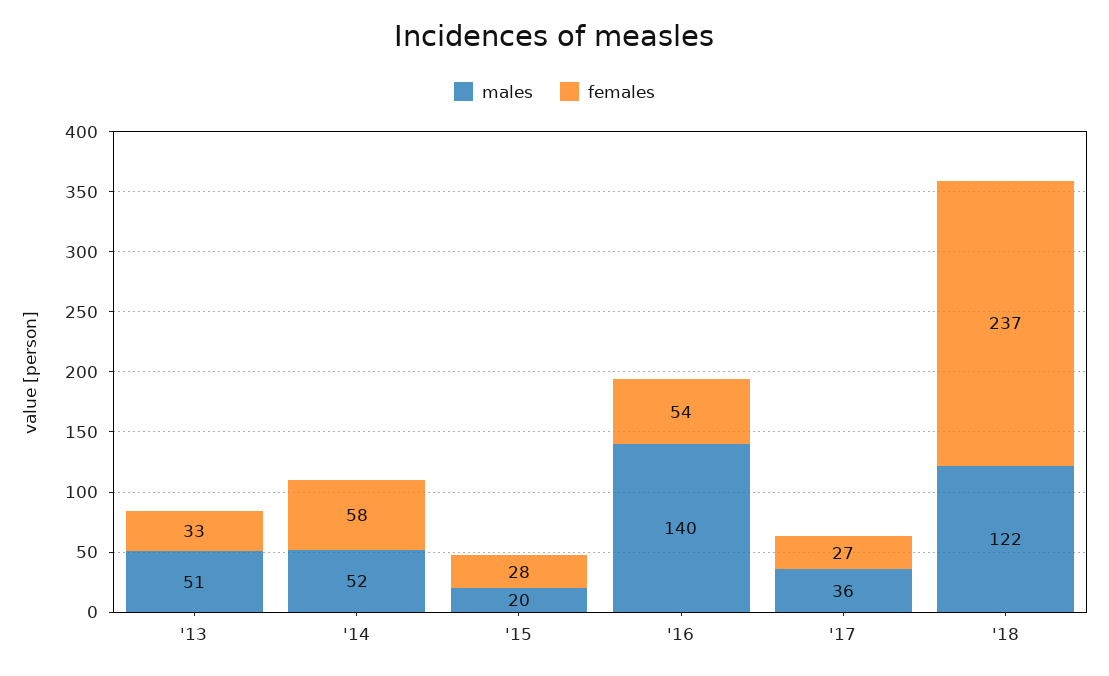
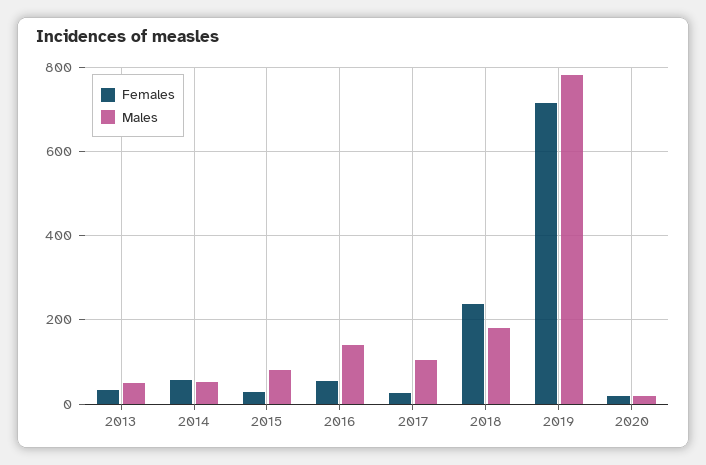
males, '15: 20 -> 80
males, '17: 36 -> 100
males, '18: 122 -> 180
females, 2019: none -> 720
males, 2019: none -> 780
females, 2020: none -> 20
males, 2020: none -> 20

